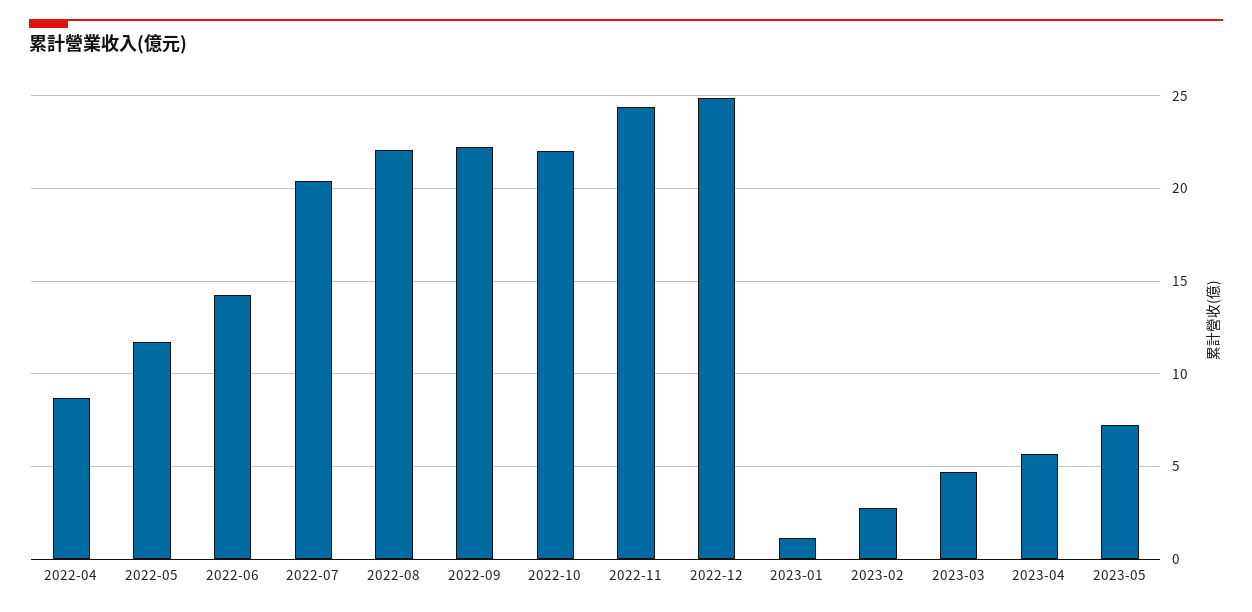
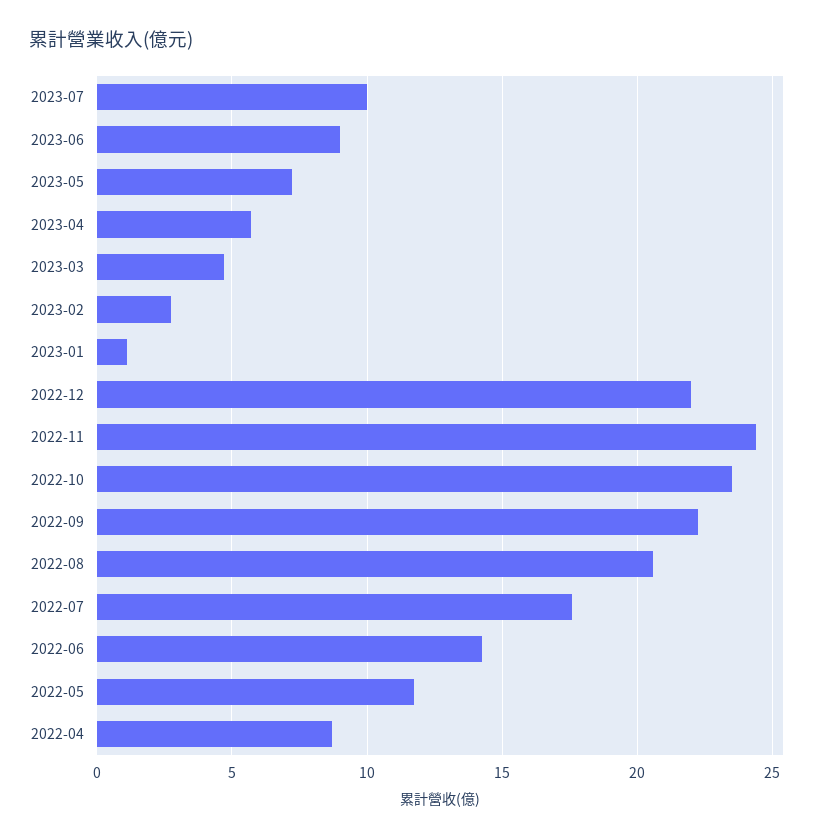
2022-07: 20.5 -> 17.5
2022-08: 22 -> 20.5
2022-10: 22 -> 23.5
2022-12: 25 -> 22
2023-07: none -> 10
2023-06: none -> 9

